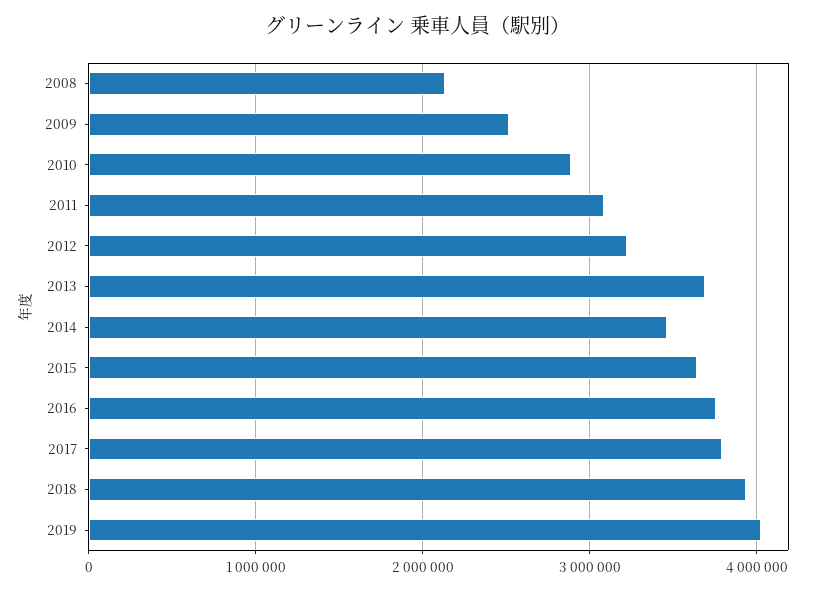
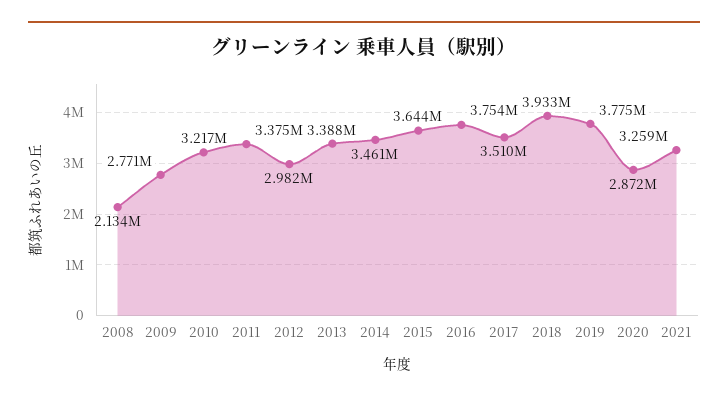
2009: 2500000 -> 2771000
2010: 2900000 -> 3217000
2011: 3100000 -> 3375000
2012: 3200000 -> 2982000
2013: 3700000 -> 3388000
2017: 3800000 -> 3510000
2019: 4000000 -> 3775000
2020: none -> 2872000
2021: none -> 3259000

